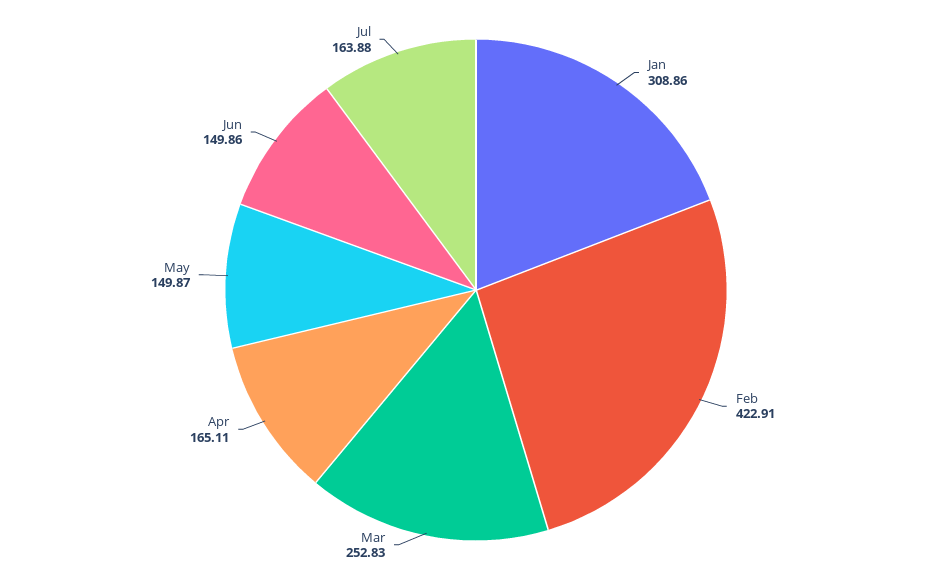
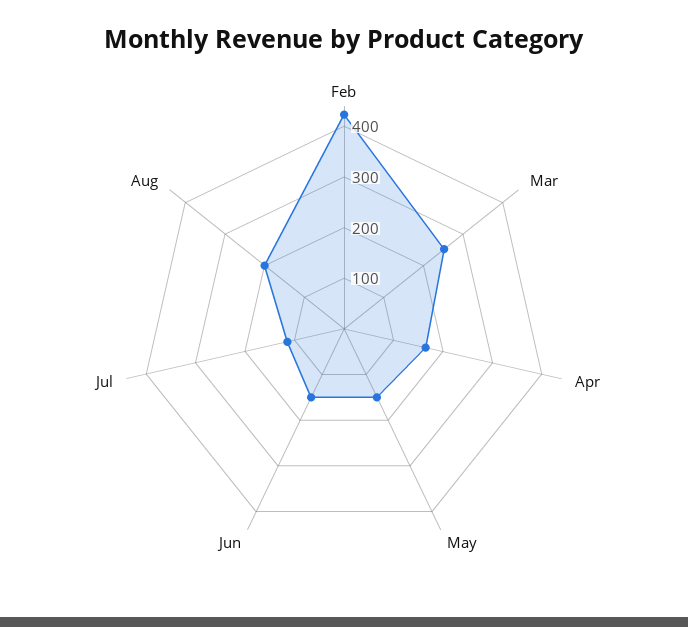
Jan: 308.86 -> none
Jul: 163.88 -> 120
Aug: none -> 200

